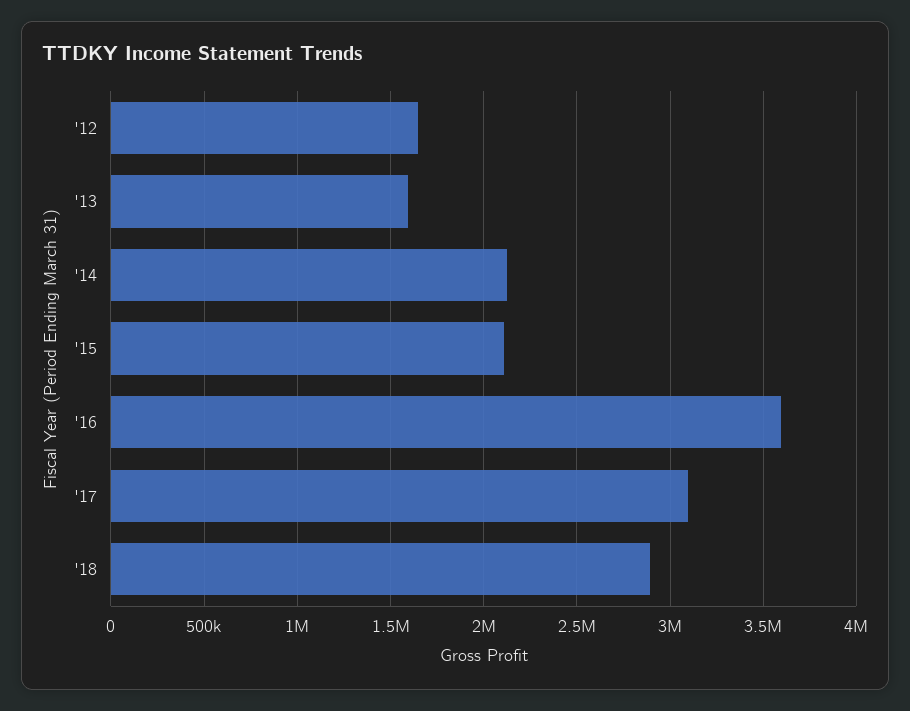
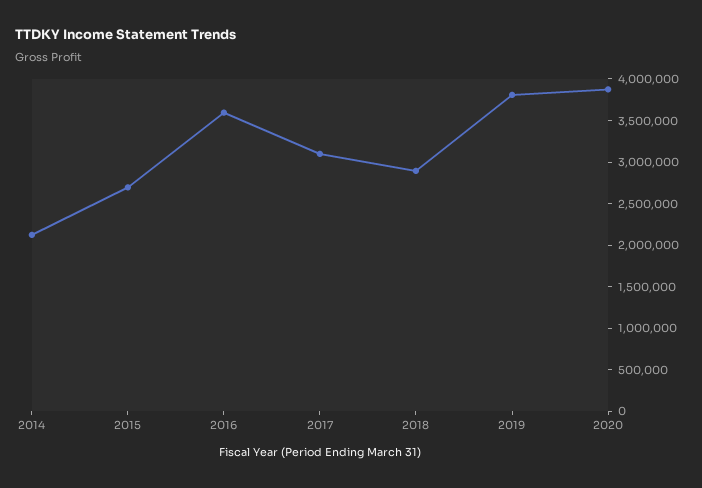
'12: 1650000 -> none
'13: 1600000 -> none
'15: 2100000 -> 2700000
2019: none -> 3800000
2020: none -> 3900000

